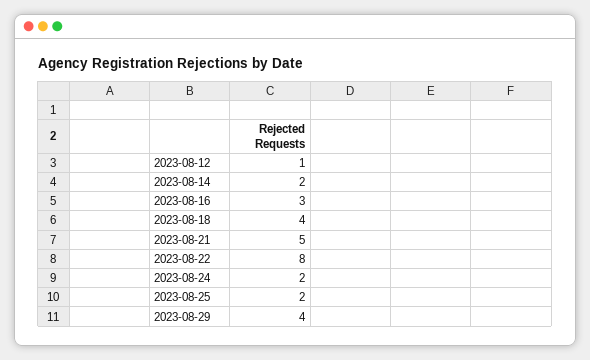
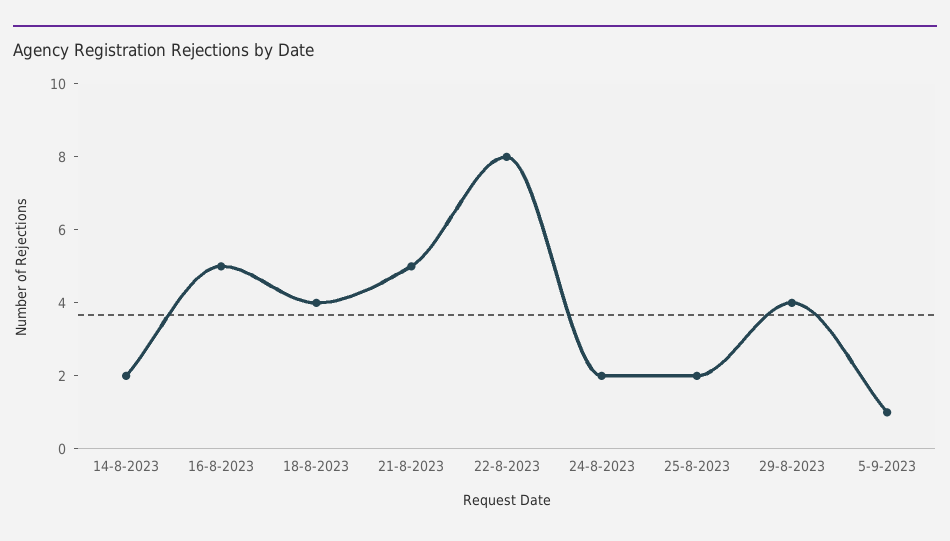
2023-08-12: 1 -> none
2023-08-16: 3 -> 5
5-9-2023: none -> 1

